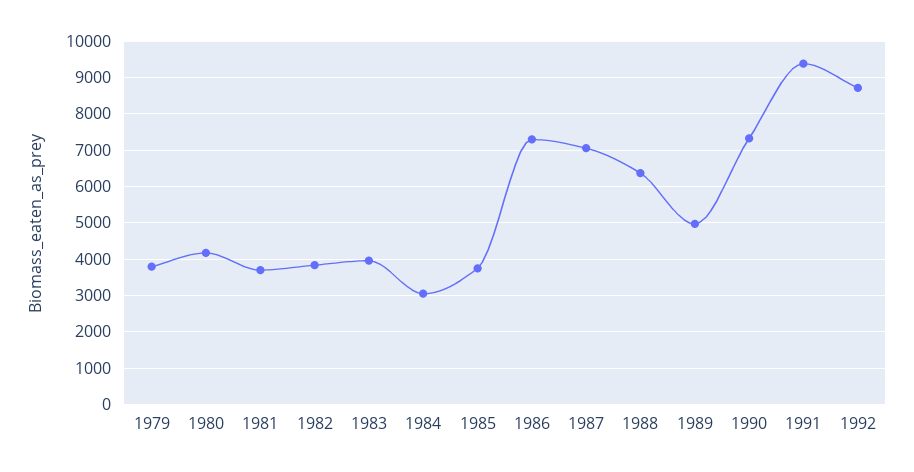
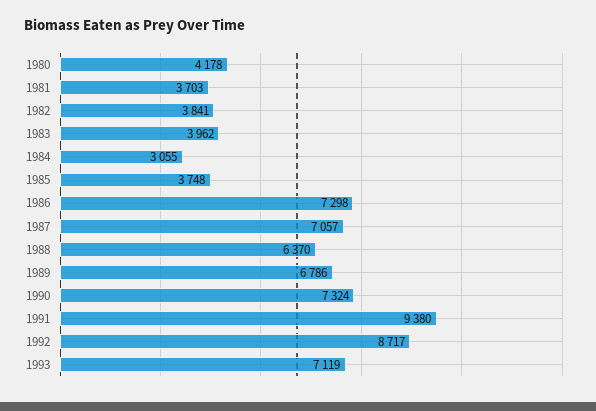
1979: 3800 -> none
1989: 5000 -> 6786
1993: none -> 7119

